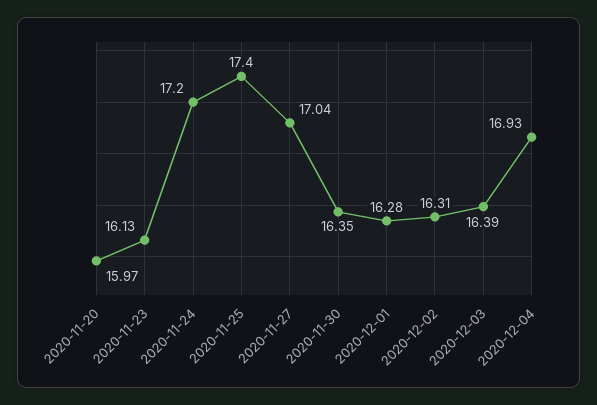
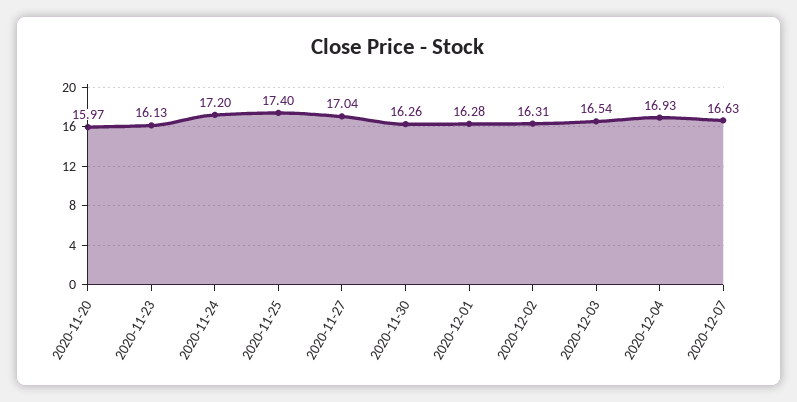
2020-11-30: 16.35 -> 16.26
2020-12-03: 16.39 -> 16.54
2020-12-07: none -> 16.63

